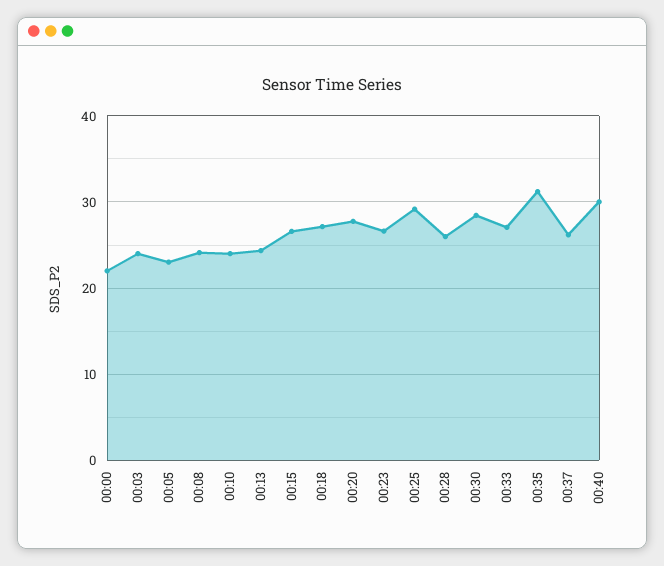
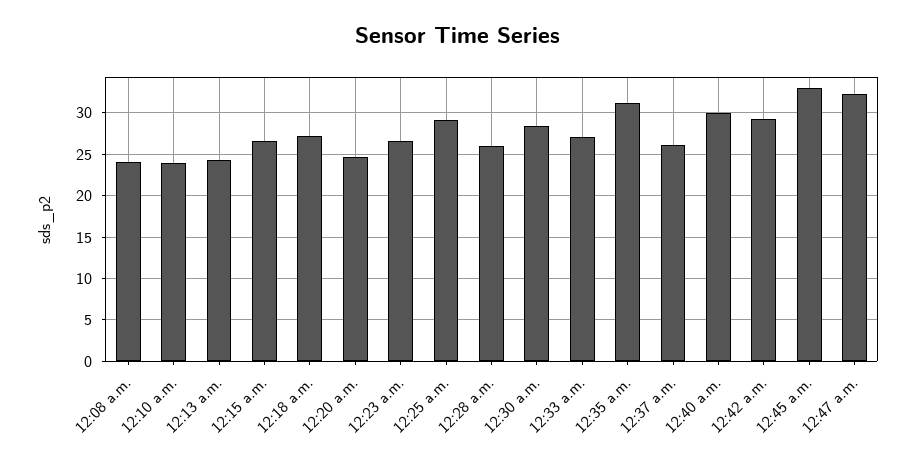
00:00: 22 -> none
00:03: 24 -> none
00:05: 23 -> none
00:20: 28 -> 25
12:42 a.m.: none -> 29
12:45 a.m.: none -> 33
12:47 a.m.: none -> 32

